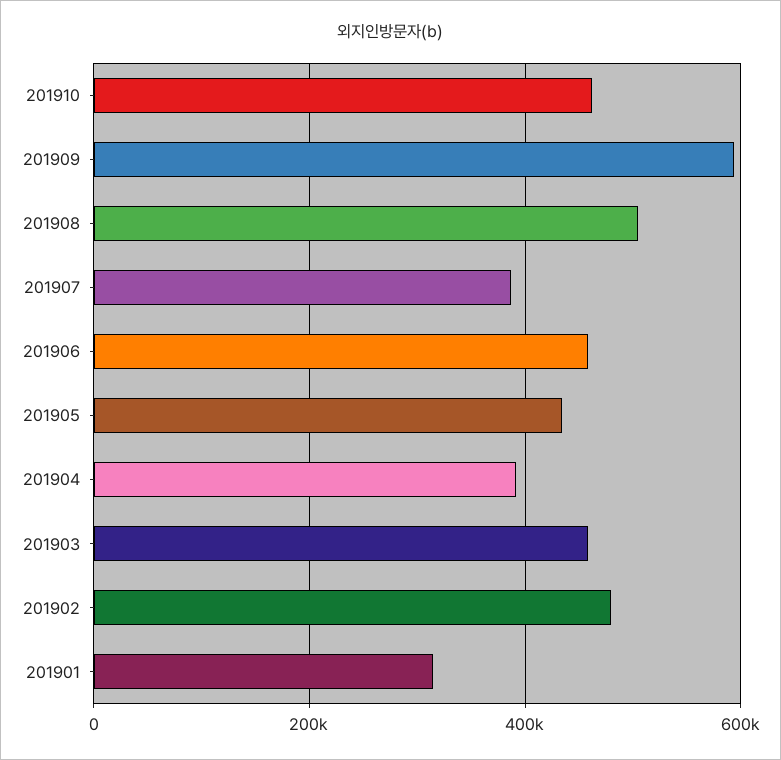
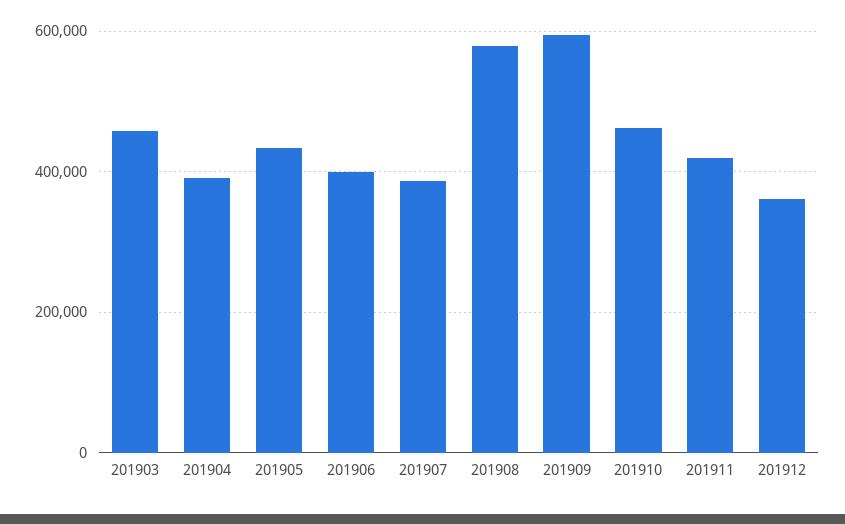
201908: 500000 -> 580000
201906: 460000 -> 400000
201902: 480000 -> none
201901: 320000 -> none
201911: none -> 420000
201912: none -> 360000

